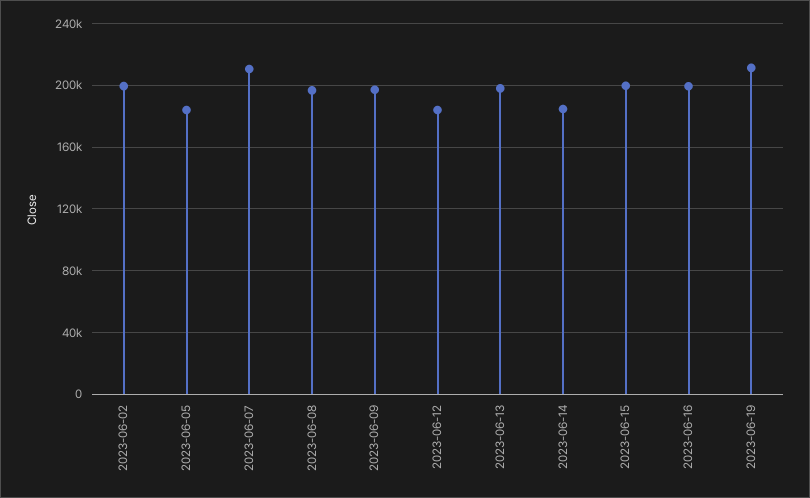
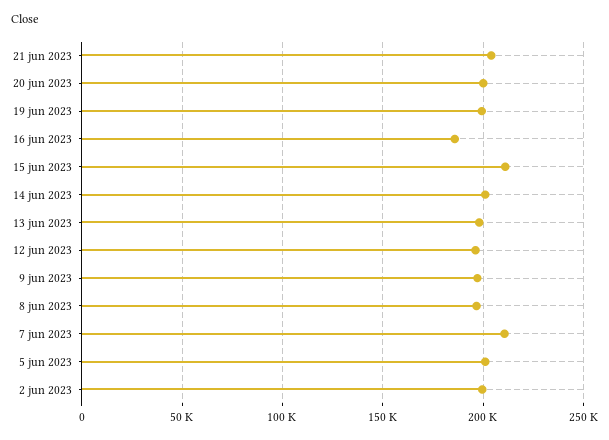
2023-06-05: 185000 -> 200000
2023-06-12: 185000 -> 195000
2023-06-14: 185000 -> 200000
2023-06-15: 200000 -> 210000
2023-06-16: 200000 -> 185000
2023-06-19: 210000 -> 200000
21 jun 2023: none -> 205000
20 jun 2023: none -> 200000

